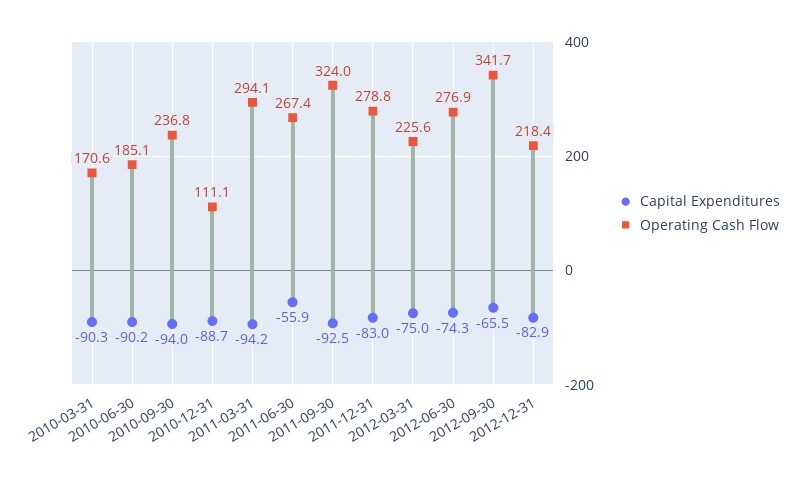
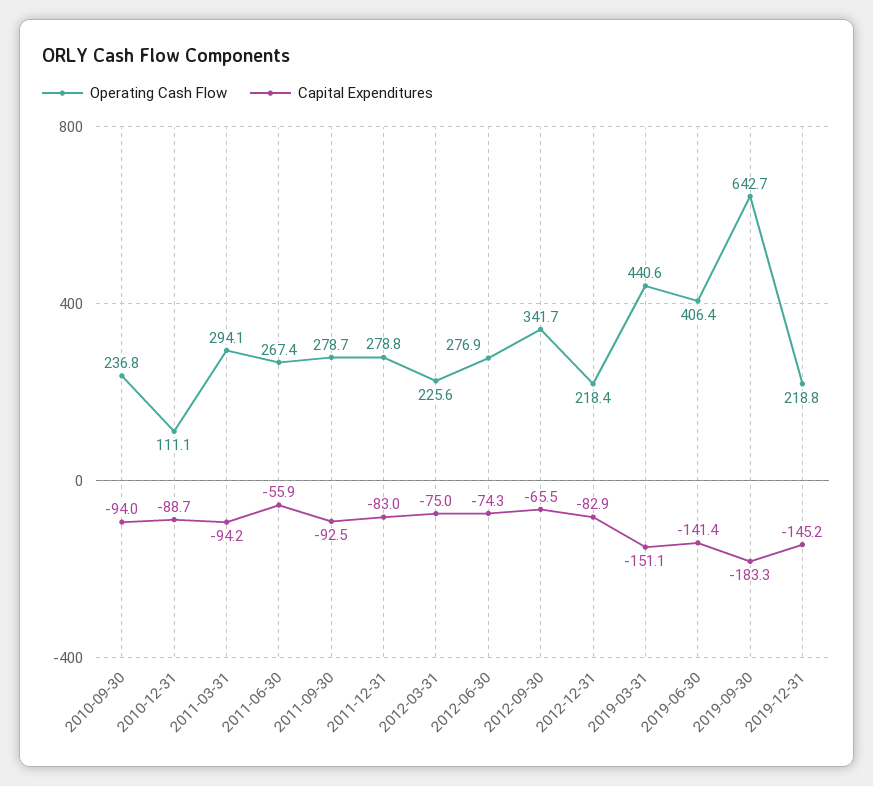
Capital Expenditures, 2010-03-31: -90.3 -> none
Operating Cash Flow, 2010-03-31: 170.6 -> none
Capital Expenditures, 2010-06-30: -90.2 -> none
Operating Cash Flow, 2010-06-30: 185.1 -> none
Operating Cash Flow, 2011-09-30: 324 -> 278.7
Operating Cash Flow, 2019-03-31: none -> 440.6
Capital Expenditures, 2019-03-31: none -> -151.1
Operating Cash Flow, 2019-06-30: none -> 406.4
Capital Expenditures, 2019-06-30: none -> -141.4
Operating Cash Flow, 2019-09-30: none -> 642.7
Capital Expenditures, 2019-09-30: none -> -183.3
Operating Cash Flow, 2019-12-31: none -> 218.8
Capital Expenditures, 2019-12-31: none -> -145.2

